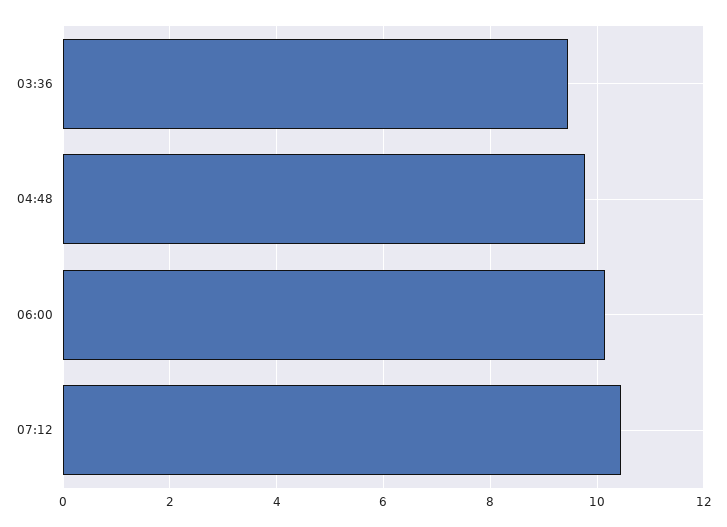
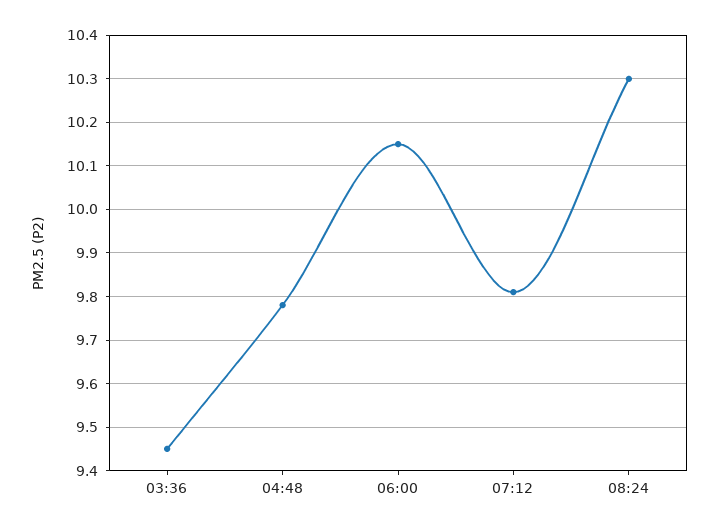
07:12: 10.4 -> 9.8
08:24: none -> 10.3

